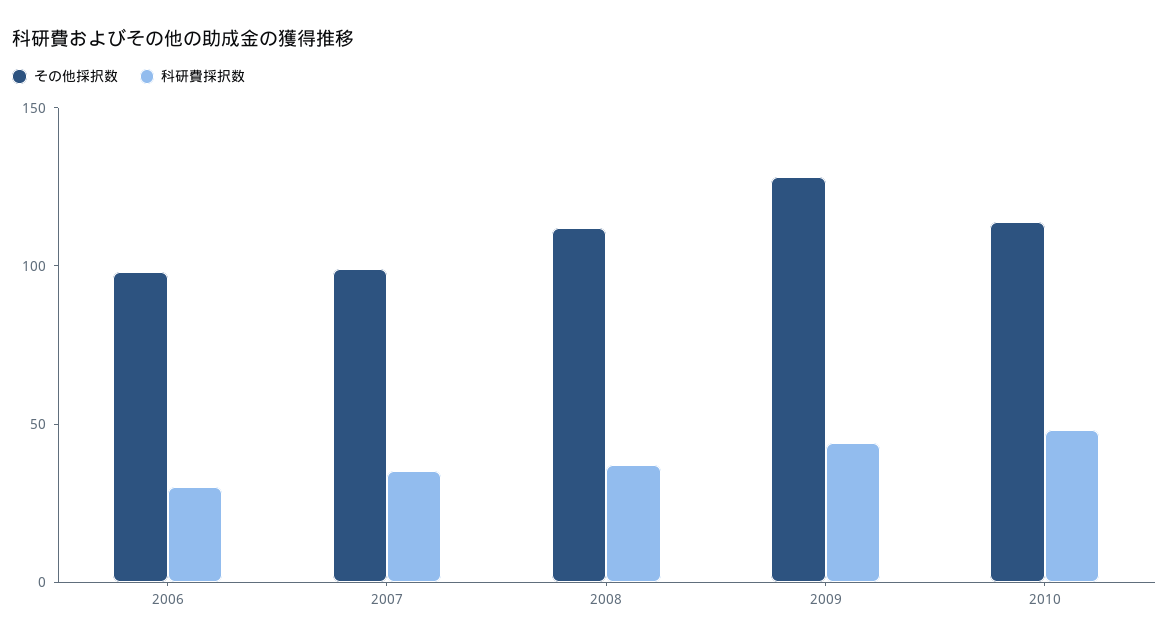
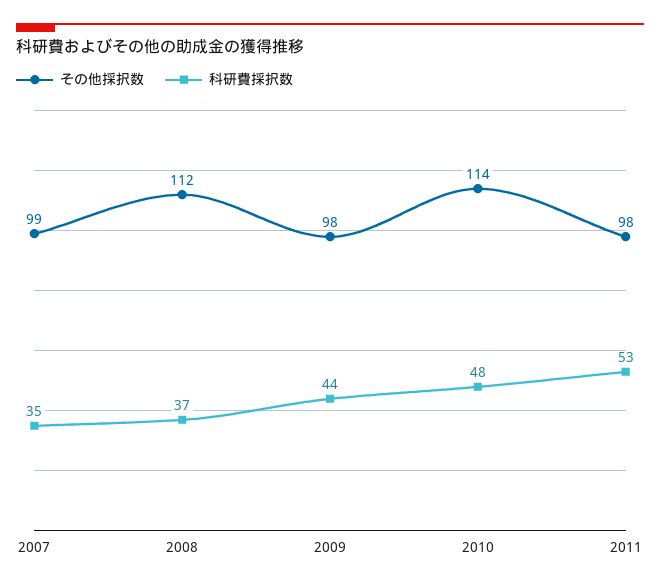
その他採択数, 2006: 100 -> none
科研費採択数, 2006: 30 -> none
その他採択数, 2009: 130 -> 98
その他採択数, 2011: none -> 98
科研費採択数, 2011: none -> 53

